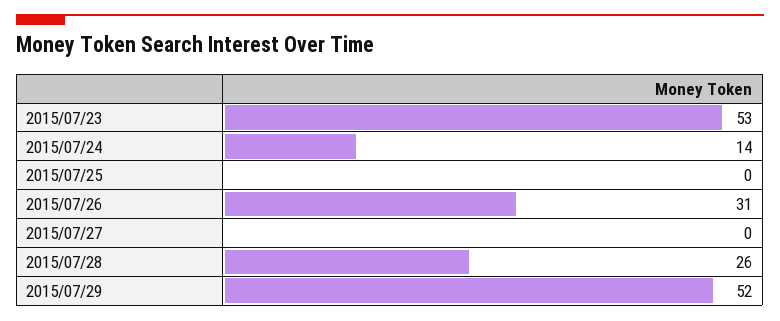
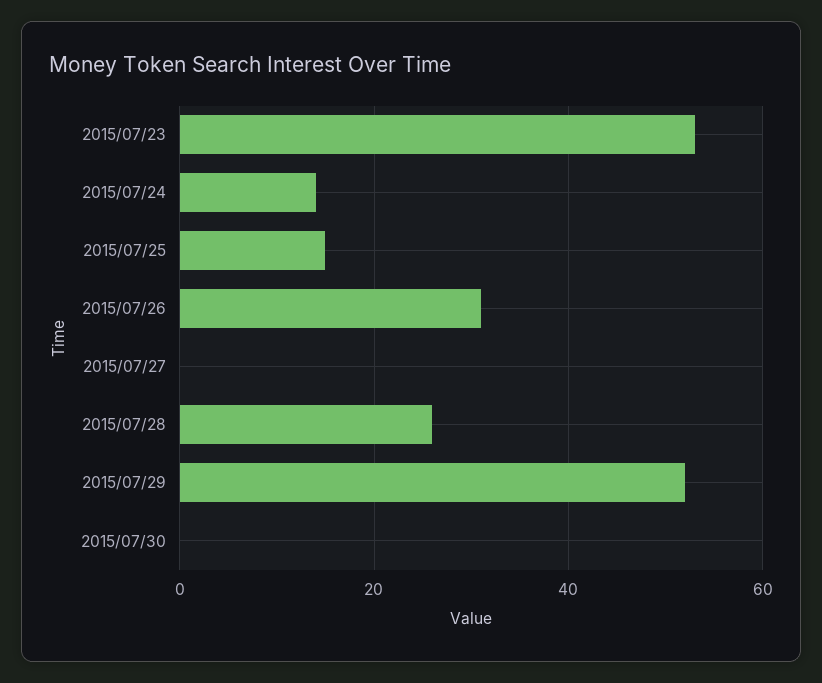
2015/07/25: 0 -> 15
2015/07/30: none -> 0

